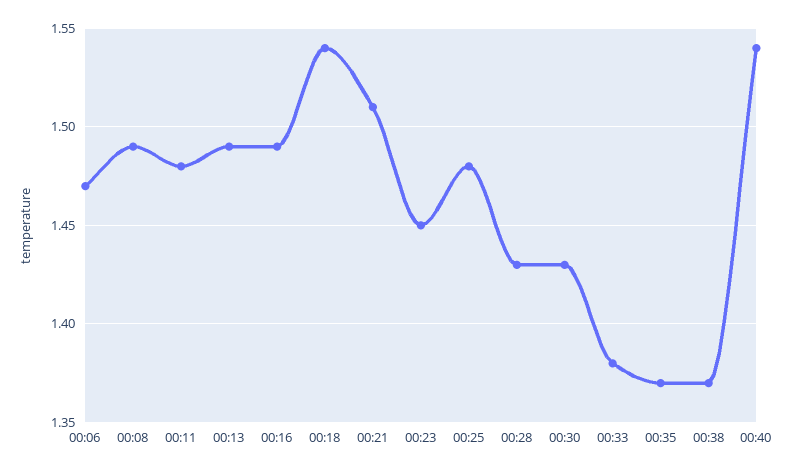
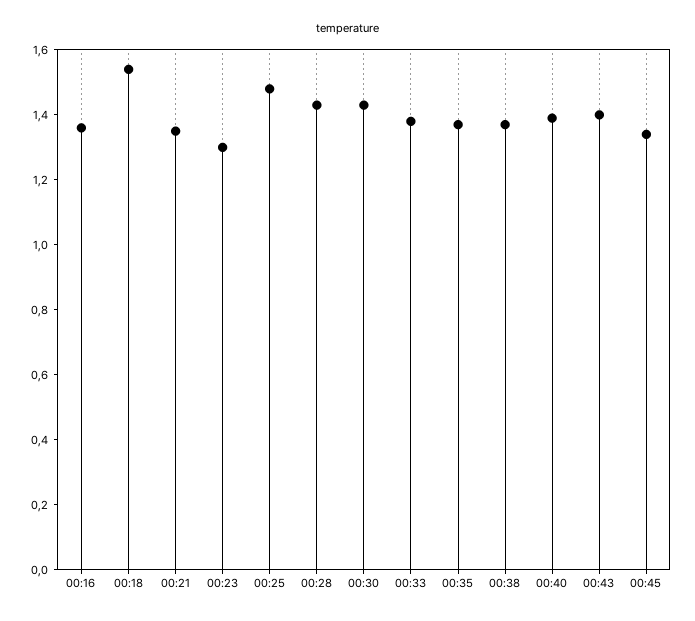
00:06: 1.47 -> none
00:08: 1.49 -> none
00:11: 1.48 -> none
00:13: 1.49 -> none
00:16: 1.49 -> 1.35
00:21: 1.51 -> 1.35
00:23: 1.45 -> 1.3
00:40: 1.54 -> 1.4
00:43: none -> 1.4
00:45: none -> 1.35

